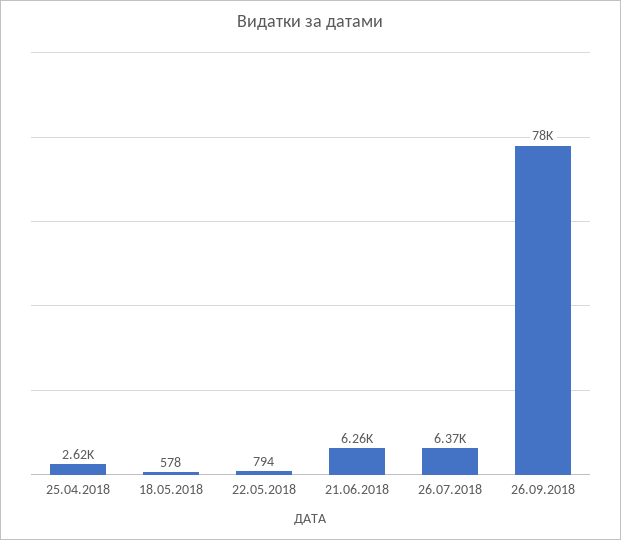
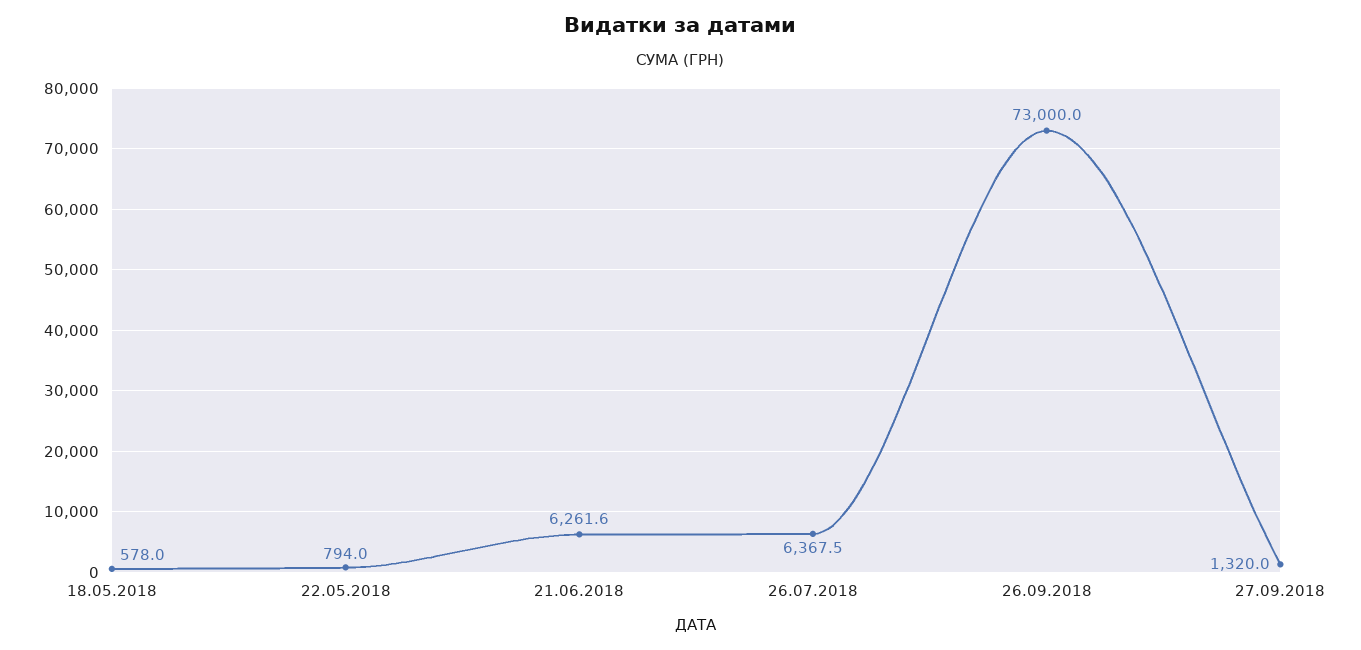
25.04.2018: 2620 -> none
26.09.2018: 78000 -> 73000
27.09.2018: none -> 1320

